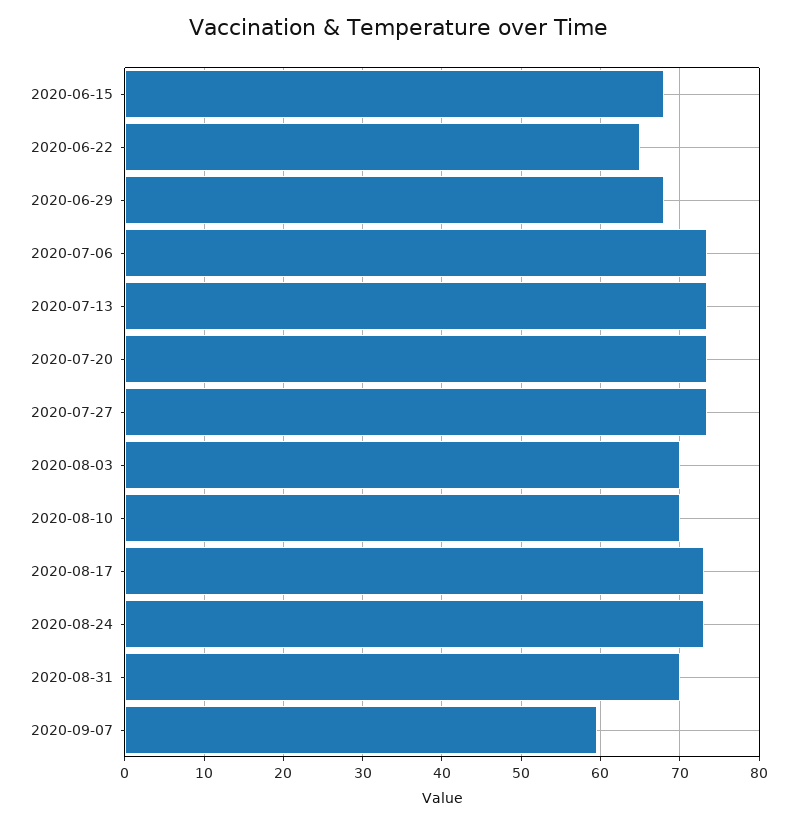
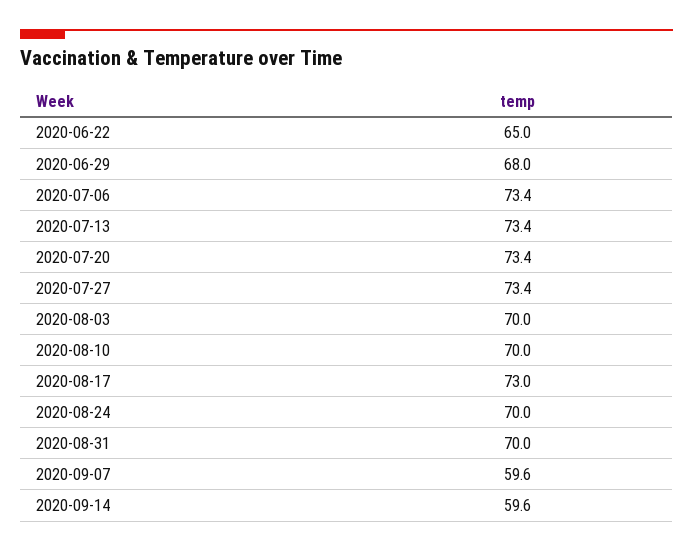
2020-06-15: 68 -> none
2020-08-24: 73 -> 70
2020-09-14: none -> 59.6

